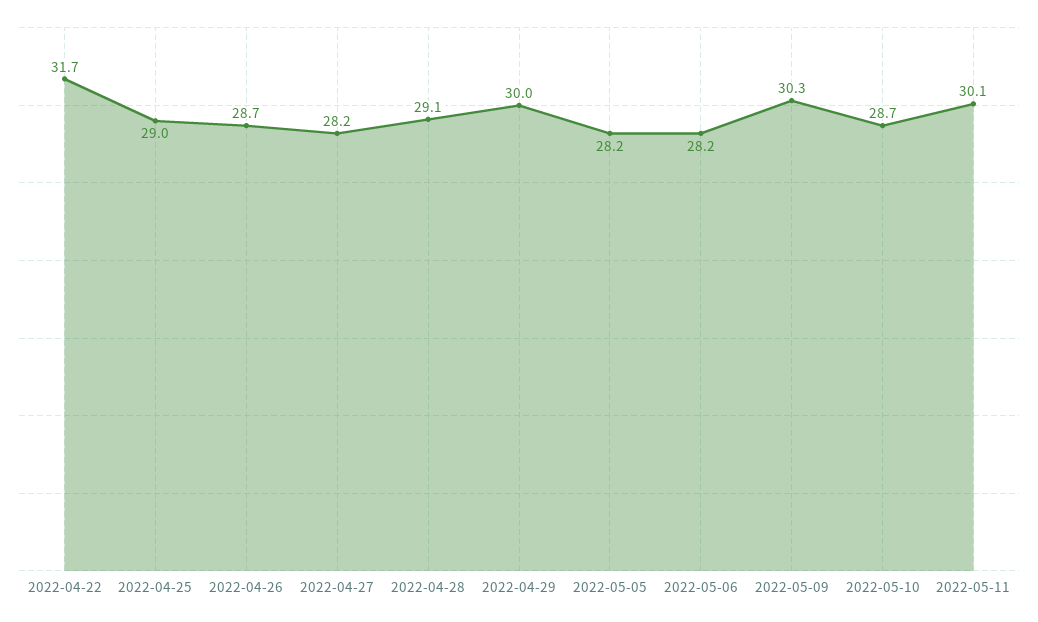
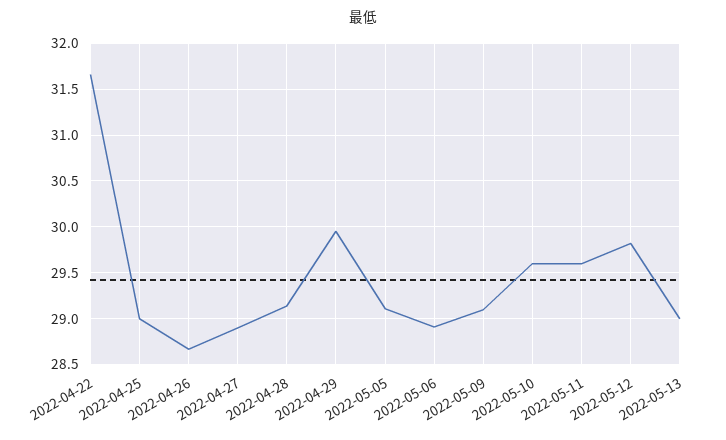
2022-04-27: 28.2 -> 28.9
2022-05-05: 28.2 -> 29.1
2022-05-06: 28.2 -> 28.9
2022-05-09: 30.3 -> 29.1
2022-05-10: 28.7 -> 29.6
2022-05-11: 30.1 -> 29.6
2022-05-12: none -> 29.8
2022-05-13: none -> 29

